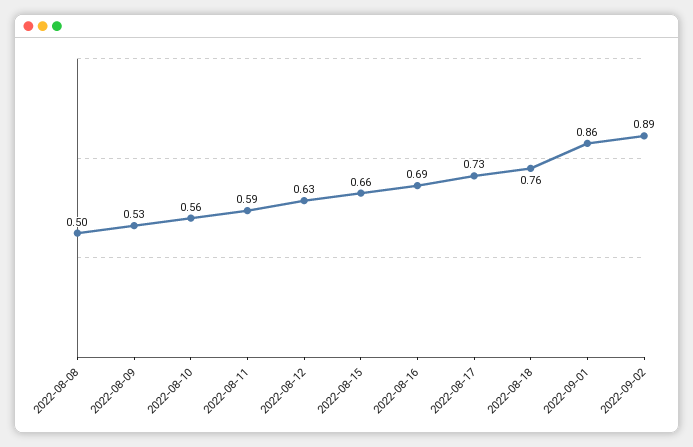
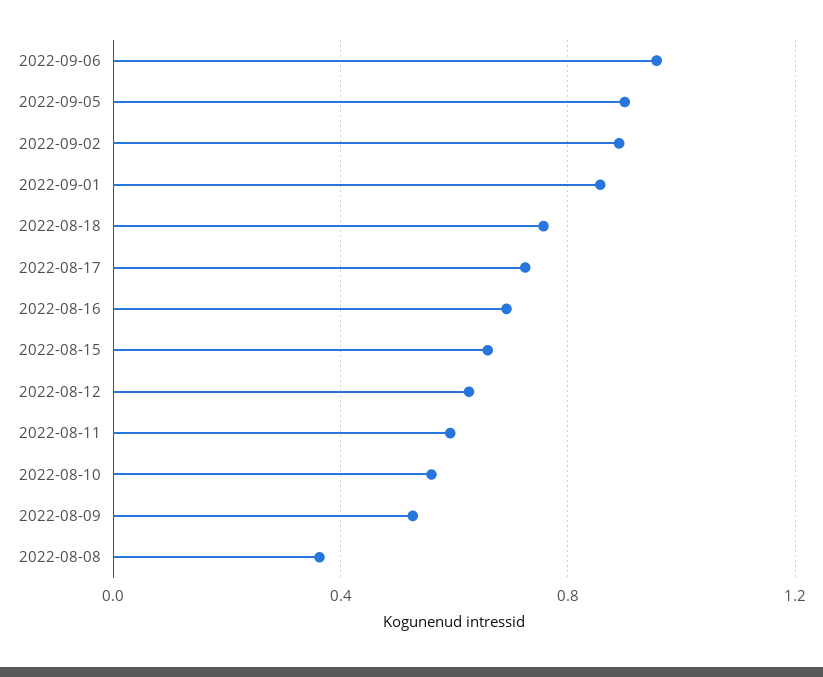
2022-08-08: 0.5 -> 0.35
2022-09-06: none -> 0.95
2022-09-05: none -> 0.9

